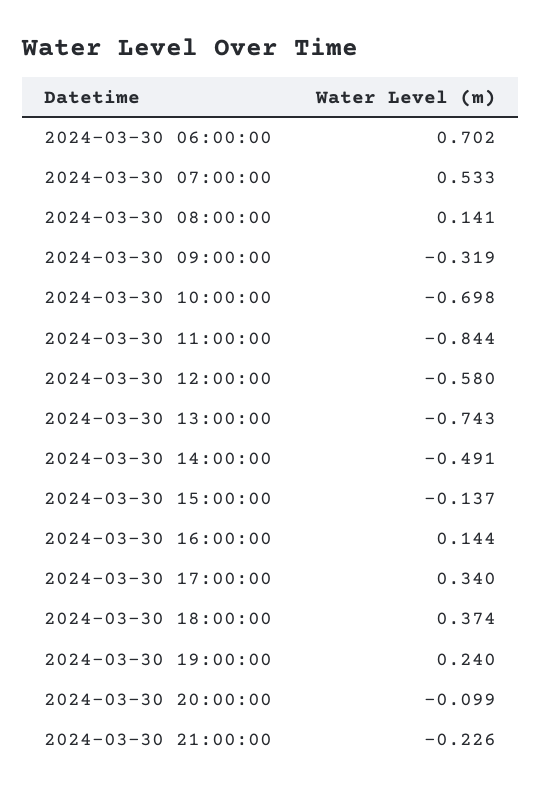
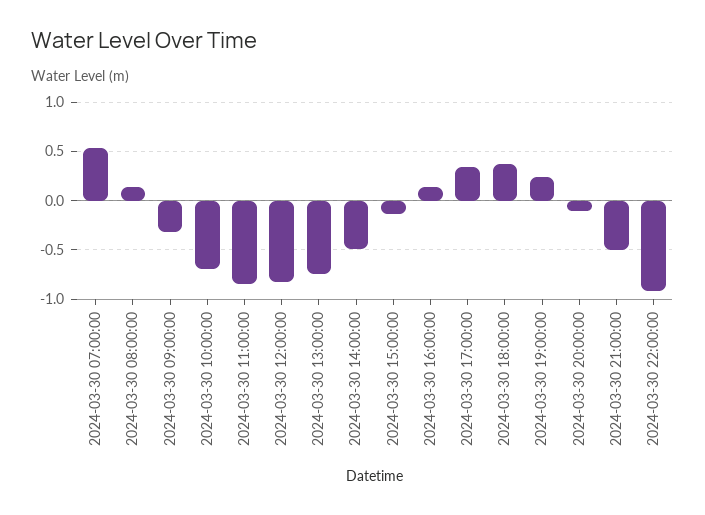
2024-03-30 06:00:00: 0.702 -> none
2024-03-30 12:00:00: -0.58 -> -0.8
2024-03-30 21:00:00: -0.226 -> -0.5
2024-03-30 22:00:00: none -> -0.9

